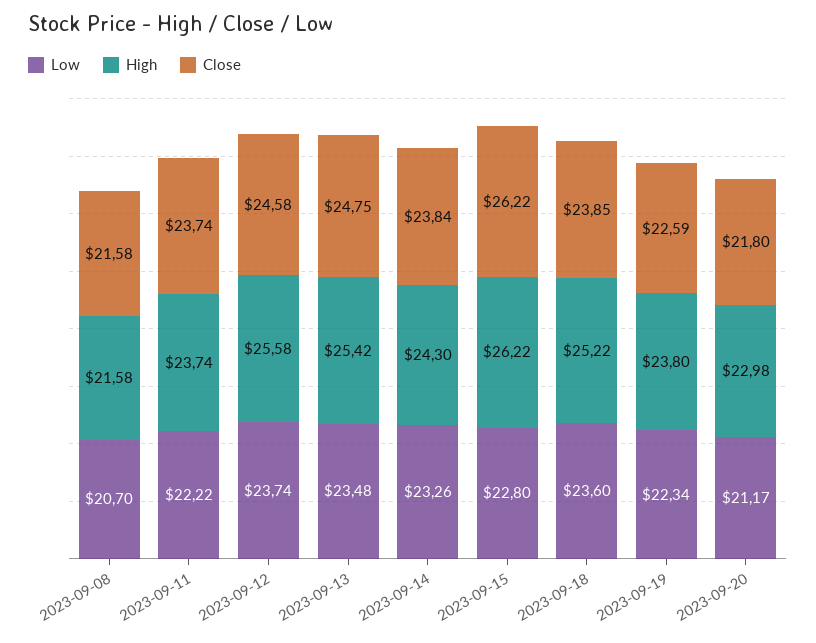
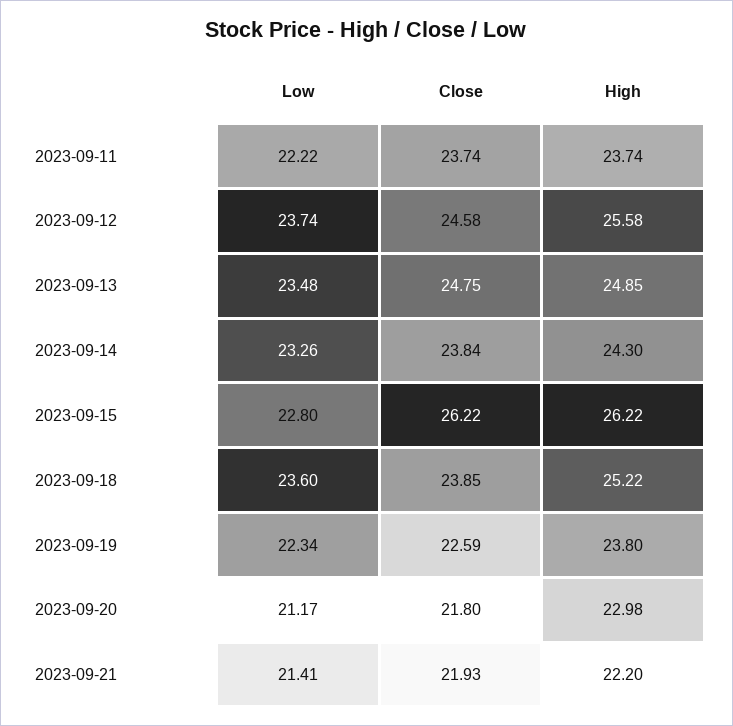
Low, 2023-09-08: 20.7 -> none
High, 2023-09-08: 21.58 -> none
Close, 2023-09-08: 21.58 -> none
High, 2023-09-13: 25.42 -> 24.85
Low, 2023-09-21: none -> 21.41
Close, 2023-09-21: none -> 21.93
High, 2023-09-21: none -> 22.2

